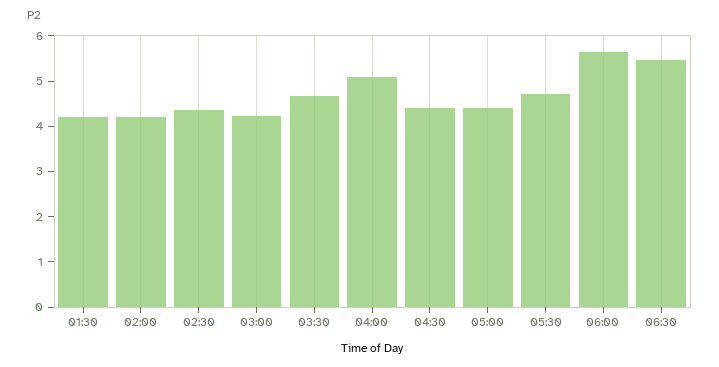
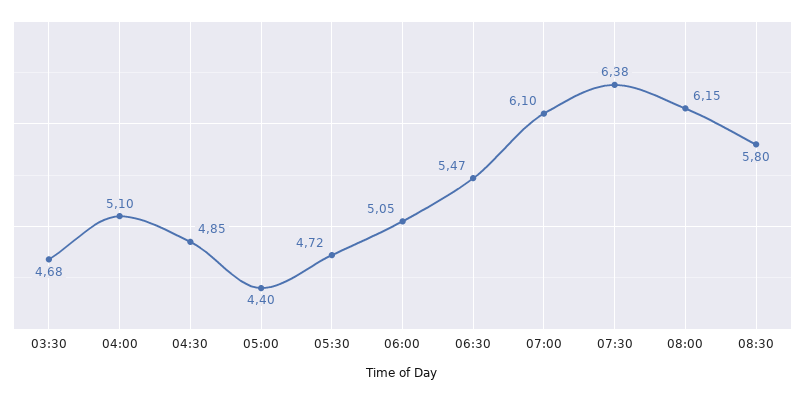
01:30: 4.2 -> none
02:00: 4.2 -> none
02:30: 4.4 -> none
03:00: 4.2 -> none
04:30: 4.4 -> 4.85
06:00: 5.6 -> 5.05
07:00: none -> 6.1
07:30: none -> 6.38
08:00: none -> 6.15
08:30: none -> 5.8

